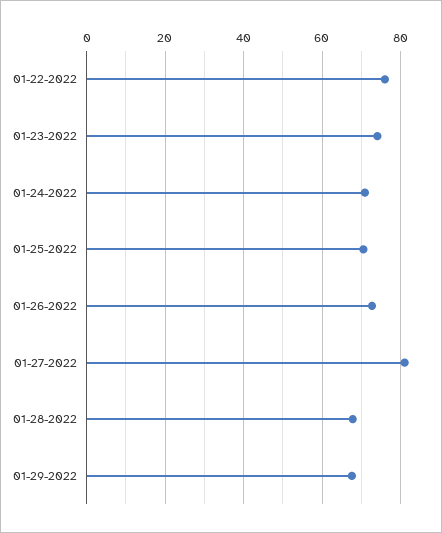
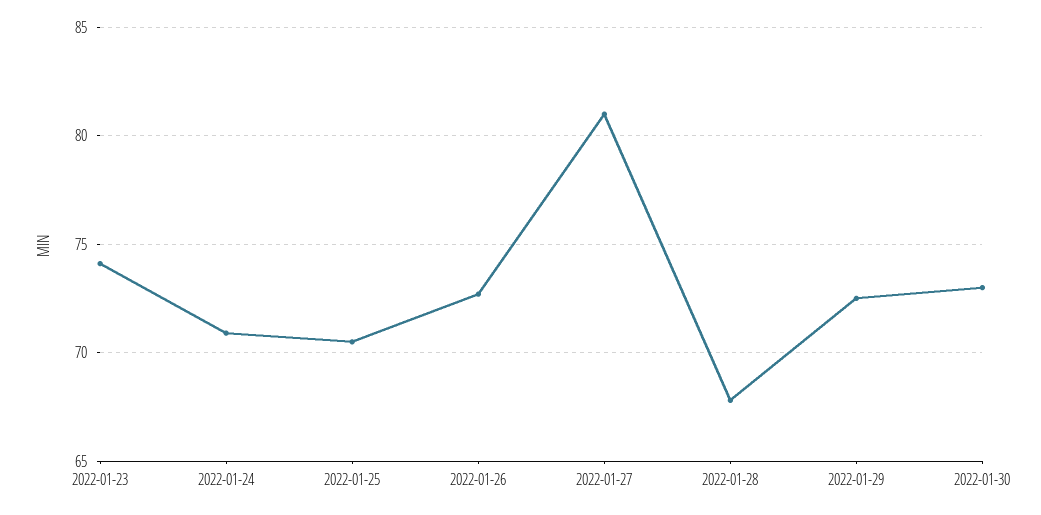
01-22-2022: 76 -> none
01-29-2022: 68 -> 72.5
2022-01-30: none -> 73

